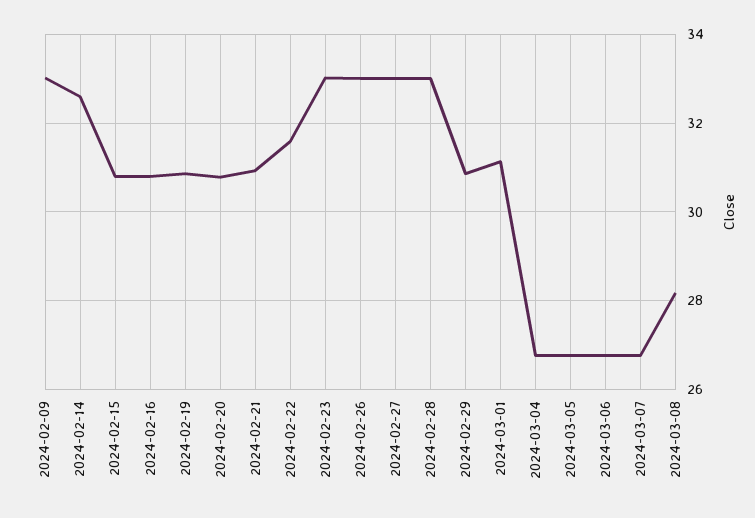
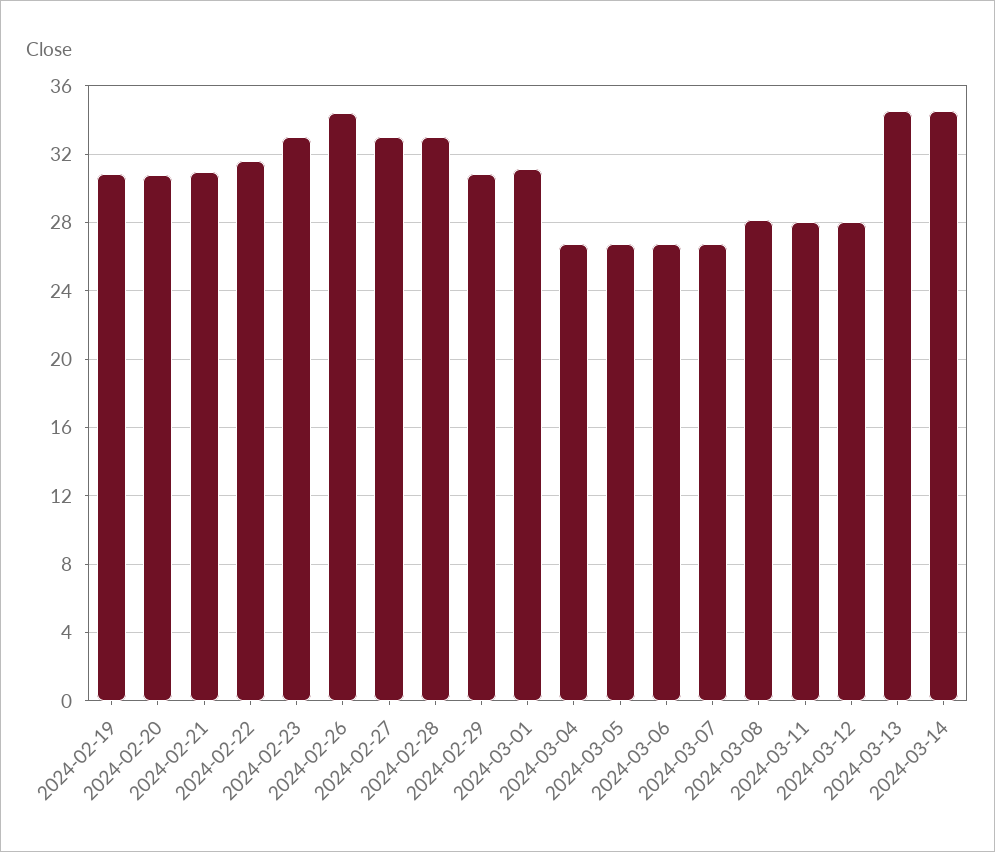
2024-02-09: 33 -> none
2024-02-14: 32.6 -> none
2024-02-15: 30.8 -> none
2024-02-16: 30.8 -> none
2024-02-26: 33 -> 34.5
2024-03-11: none -> 28
2024-03-12: none -> 28
2024-03-13: none -> 34.5
2024-03-14: none -> 34.5

